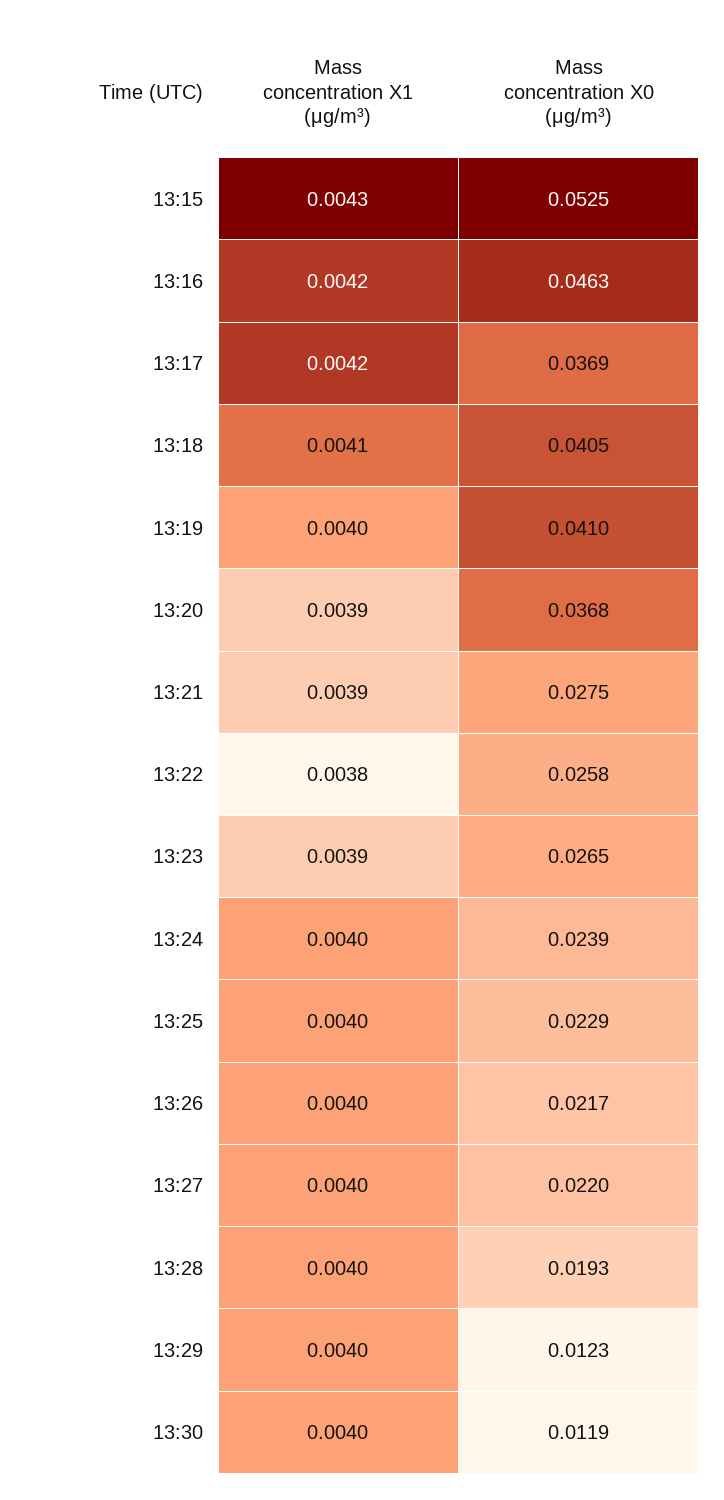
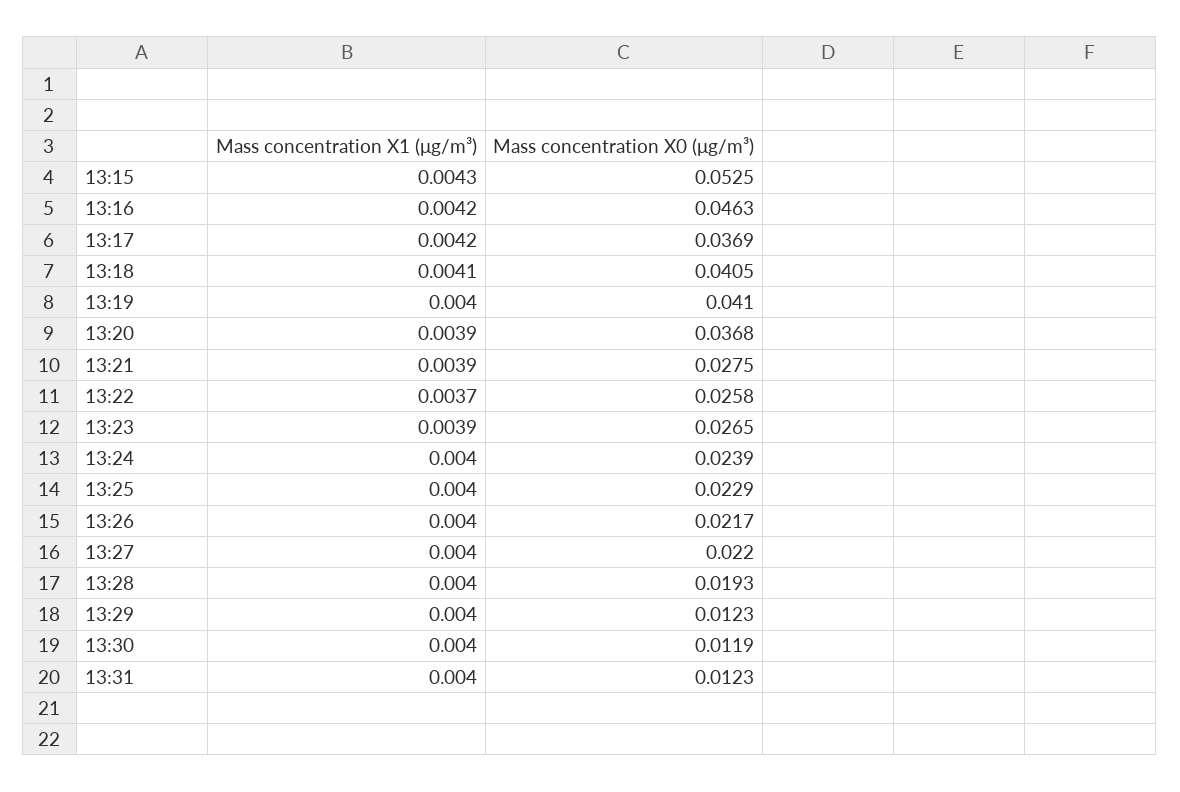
Mass concentration X1 (μg/m³), 13:22: 0.0038 -> 0.0037
Mass concentration X1 (μg/m³), 13:31: none -> 0.004
Mass concentration X0 (μg/m³), 13:31: none -> 0.0123

